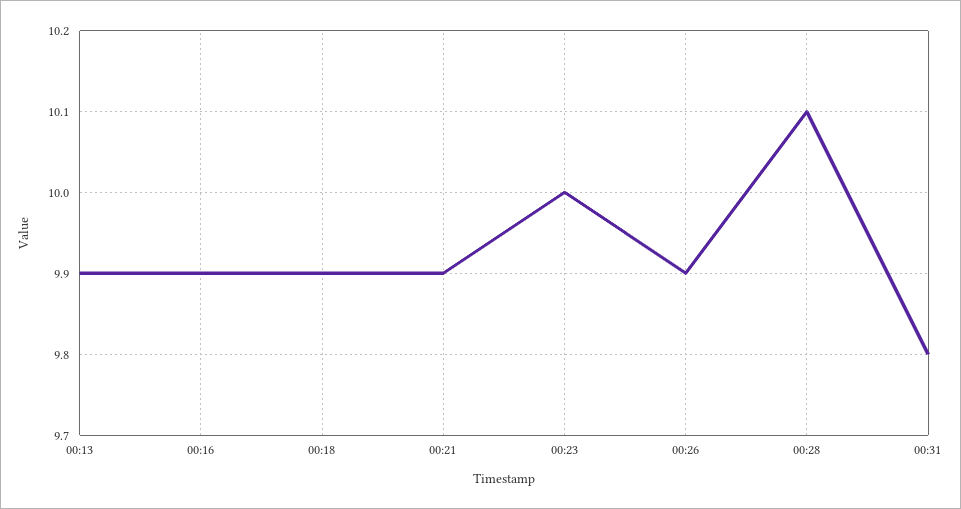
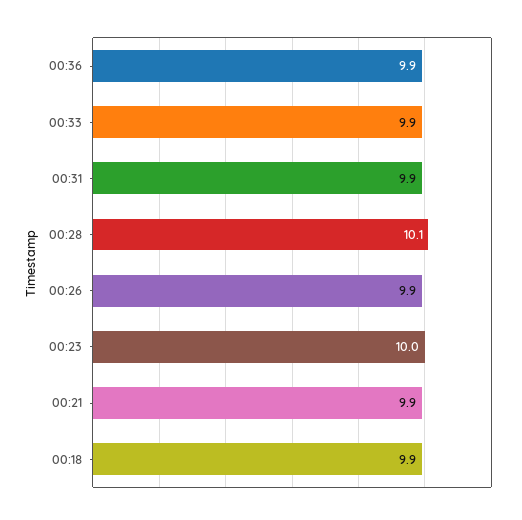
00:13: 9.9 -> none
00:16: 9.9 -> none
00:31: 9.8 -> 9.9
00:36: none -> 9.9
00:33: none -> 9.9

